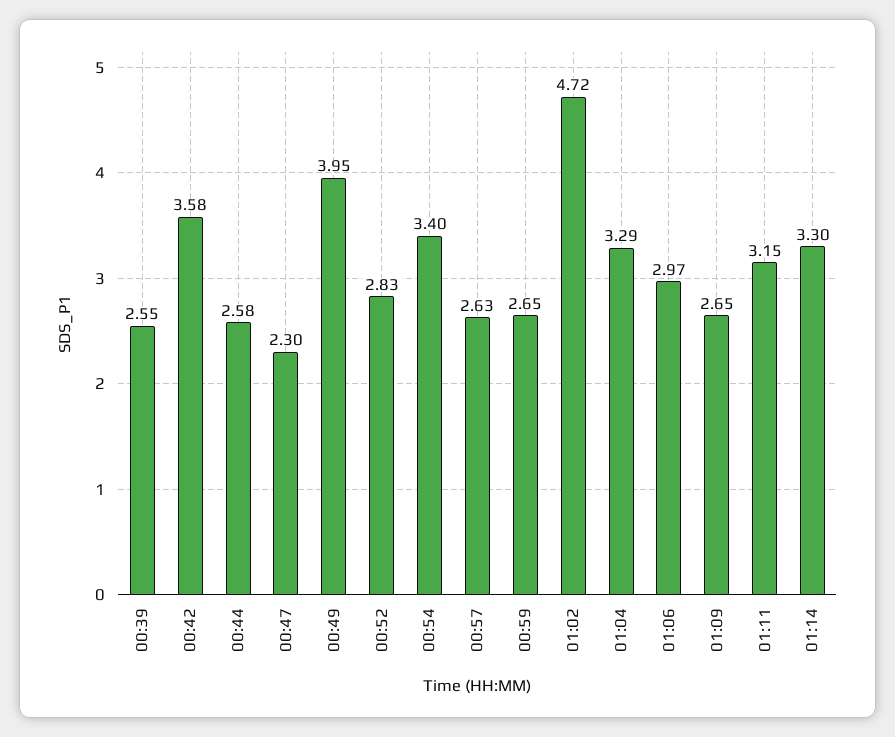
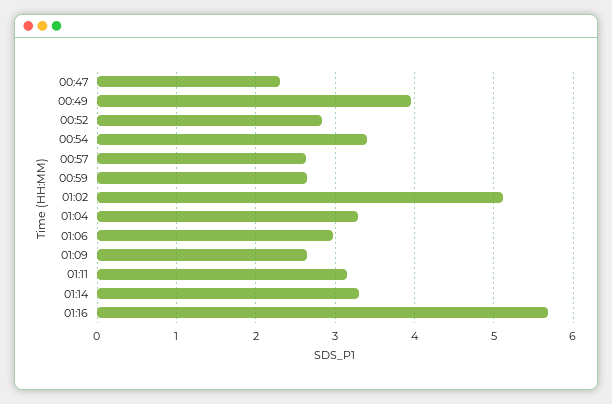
00:39: 2.55 -> none
00:42: 3.58 -> none
00:44: 2.58 -> none
01:02: 4.72 -> 5.1
01:16: none -> 5.7

